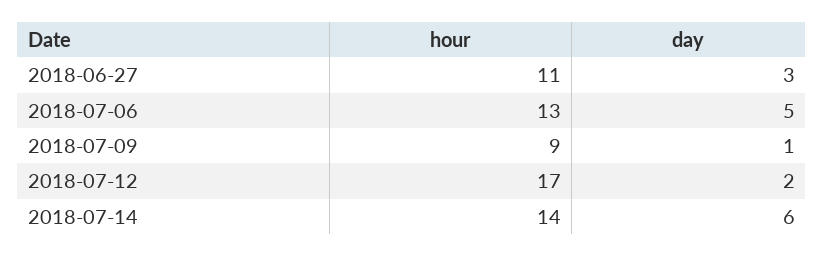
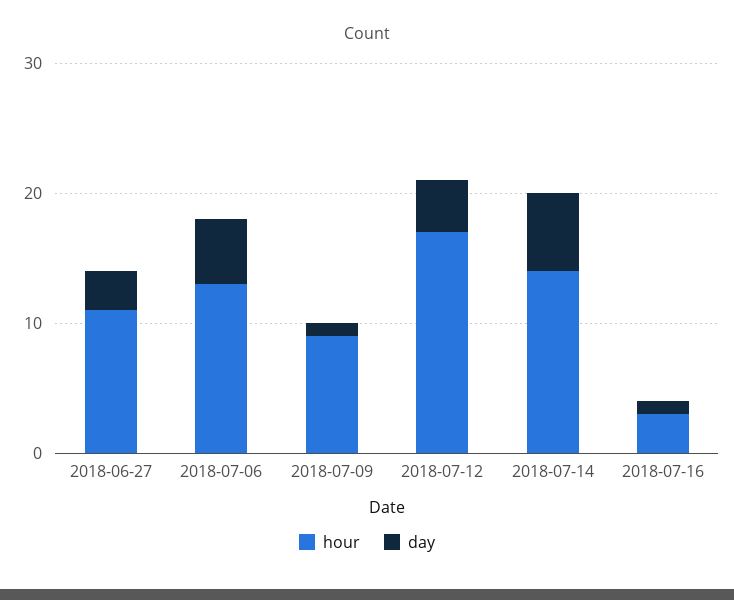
day, 2018-07-12: 2 -> 4
hour, 2018-07-16: none -> 3
day, 2018-07-16: none -> 1

